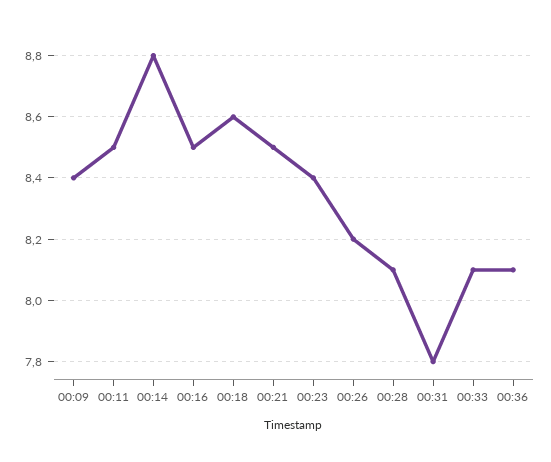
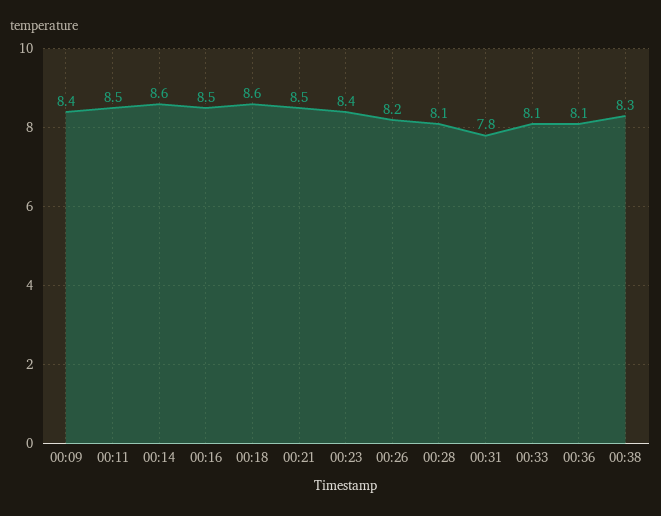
00:14: 8.8 -> 8.6
00:38: none -> 8.3

